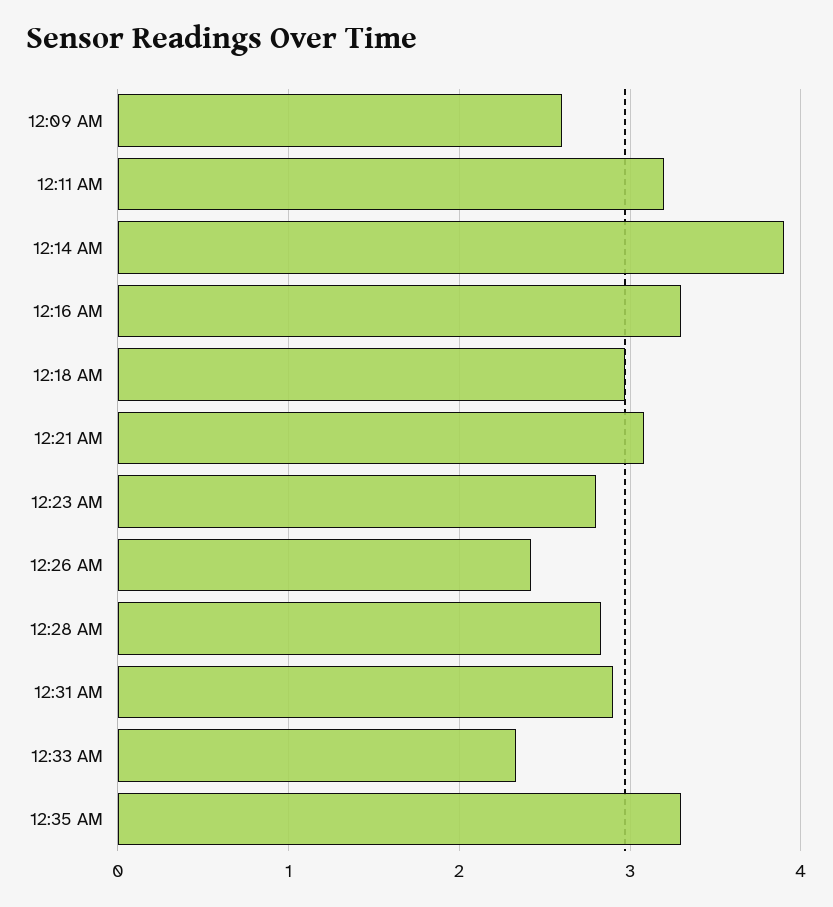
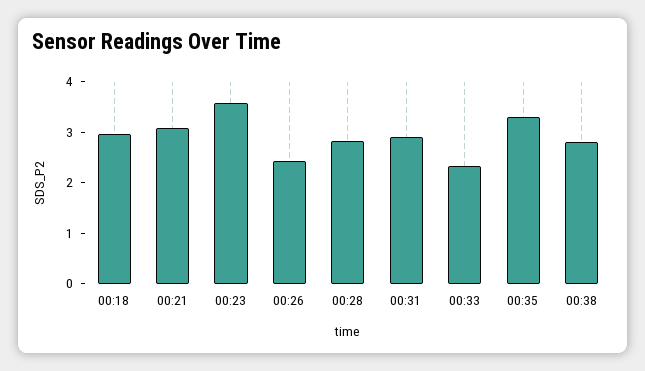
12:09 AM: 2.6 -> none
12:11 AM: 3.2 -> none
12:14 AM: 3.9 -> none
12:16 AM: 3.3 -> none
12:23 AM: 2.8 -> 3.6
00:38: none -> 2.8

